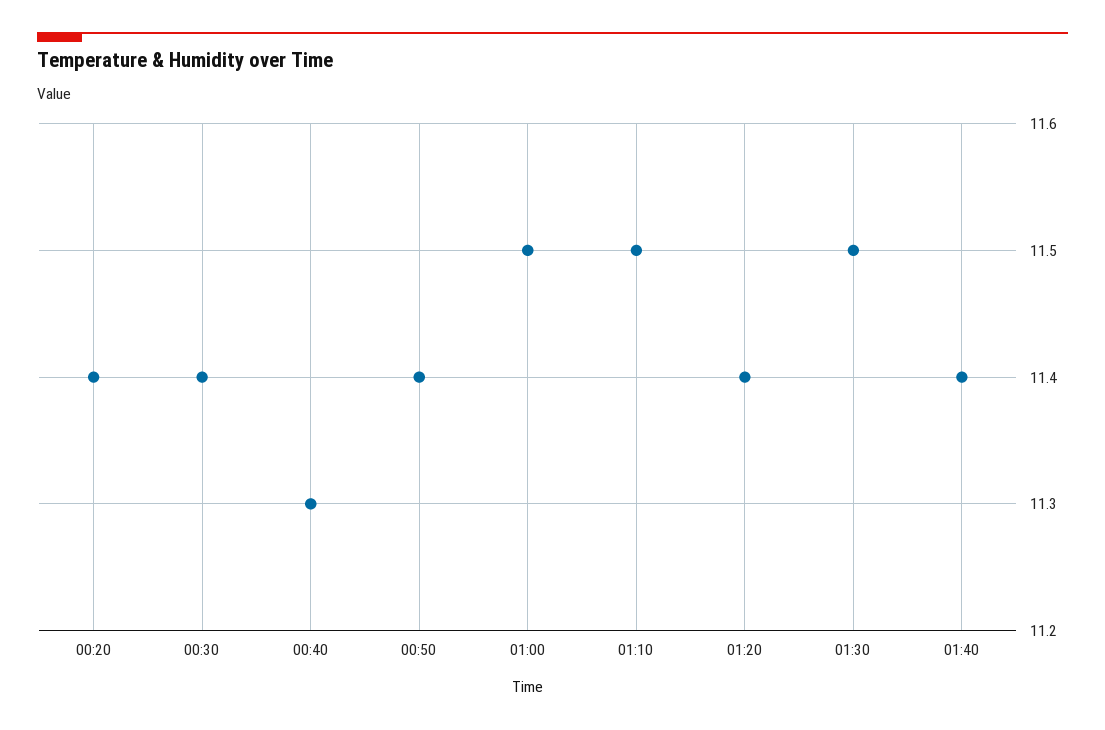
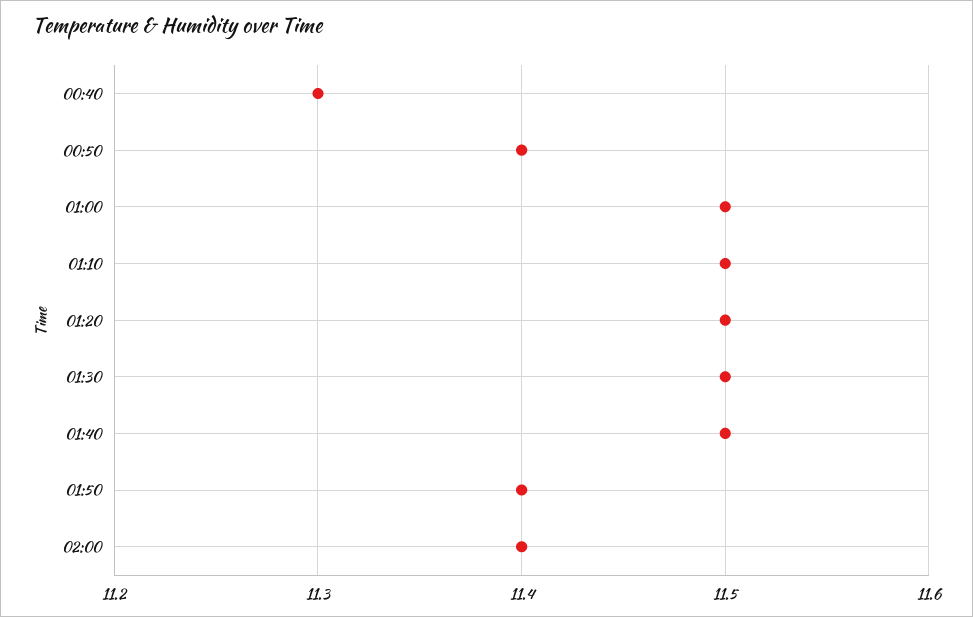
00:20: 11.4 -> none
00:30: 11.4 -> none
01:20: 11.4 -> 11.5
01:40: 11.4 -> 11.5
01:50: none -> 11.4
02:00: none -> 11.4

